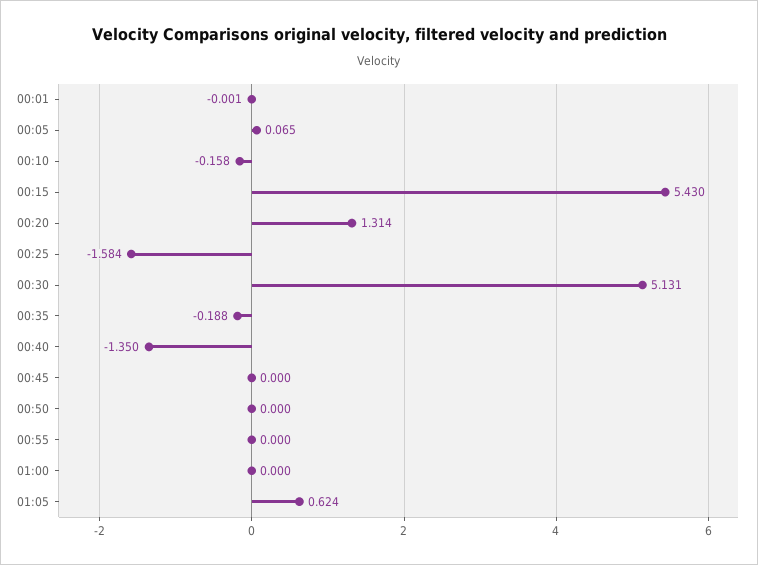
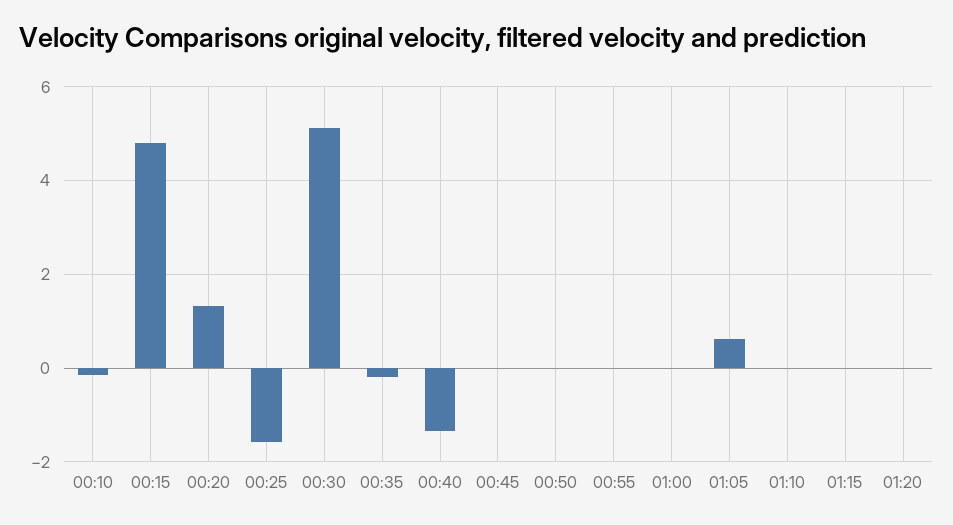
00:01: -0.001 -> none
00:05: 0.065 -> none
00:15: 5.43 -> 4.8
01:10: none -> 0
01:15: none -> 0
01:20: none -> 0

